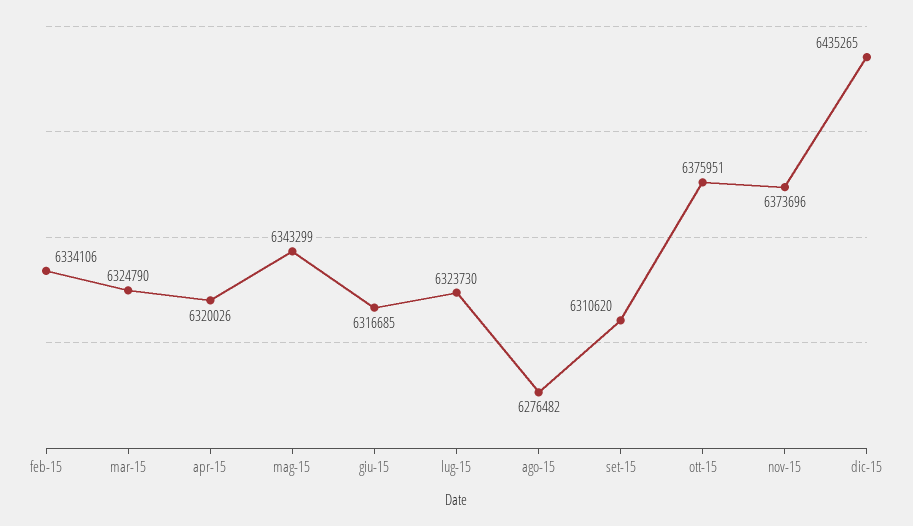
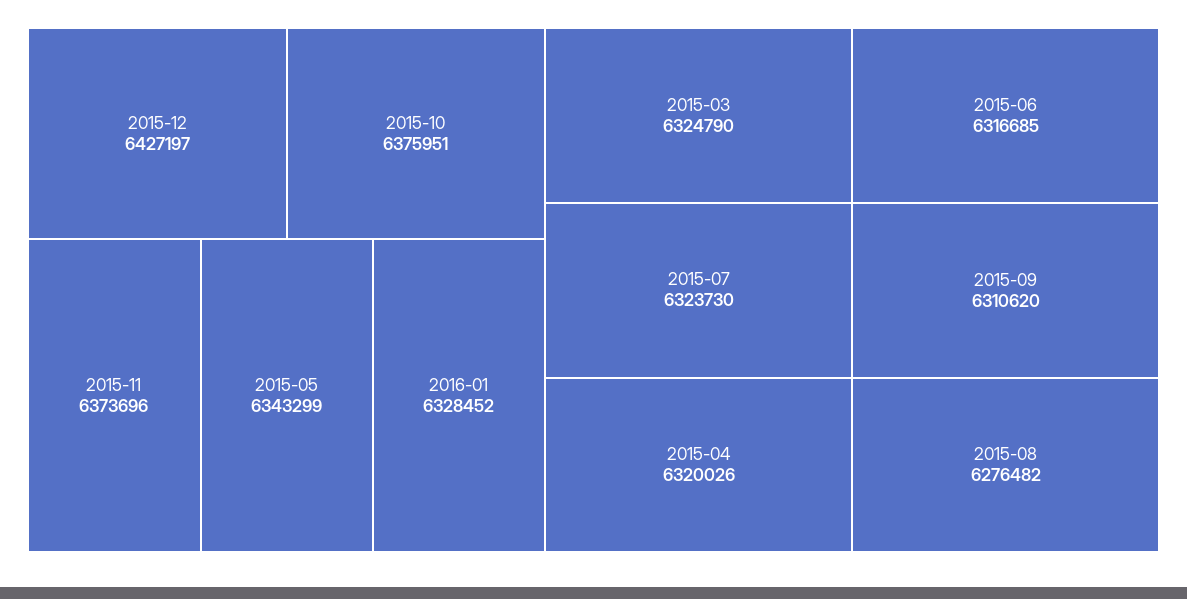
feb-15: 6334106 -> none
dic-15: 6435265 -> 6427197
2016-01: none -> 6328452

